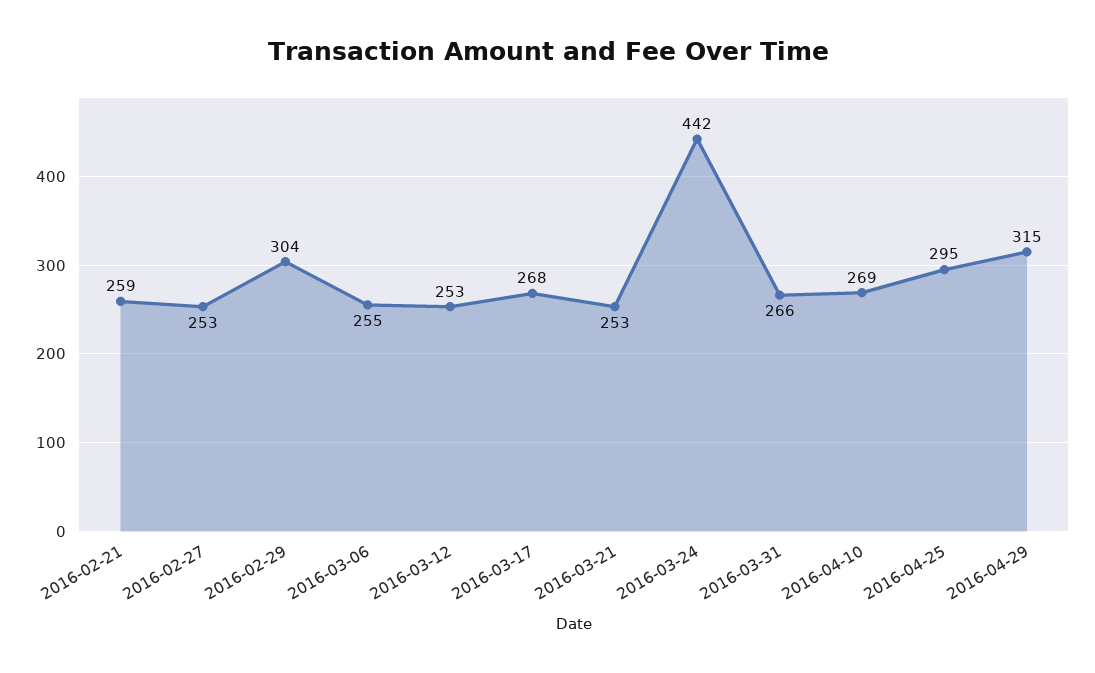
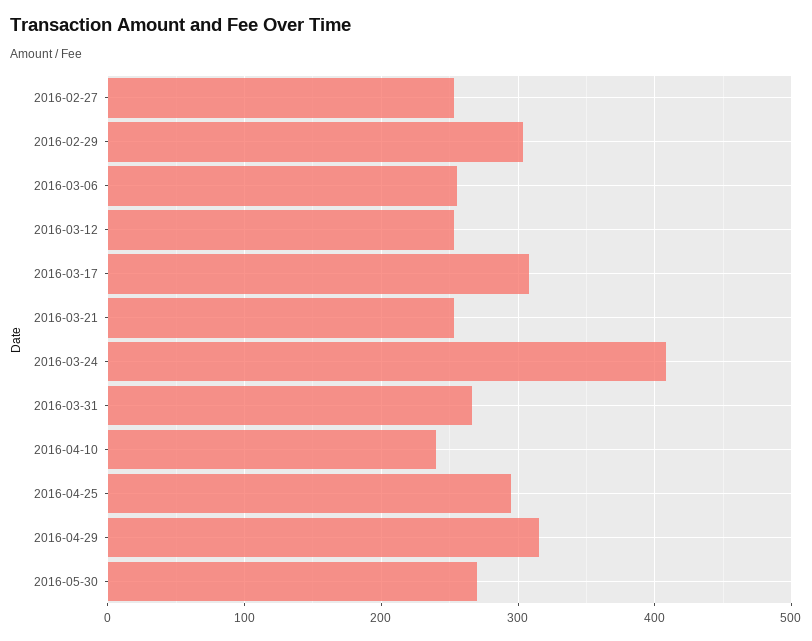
2016-02-21: 259 -> none
2016-03-17: 268 -> 310
2016-03-24: 442 -> 410
2016-04-10: 269 -> 240
2016-05-30: none -> 270

